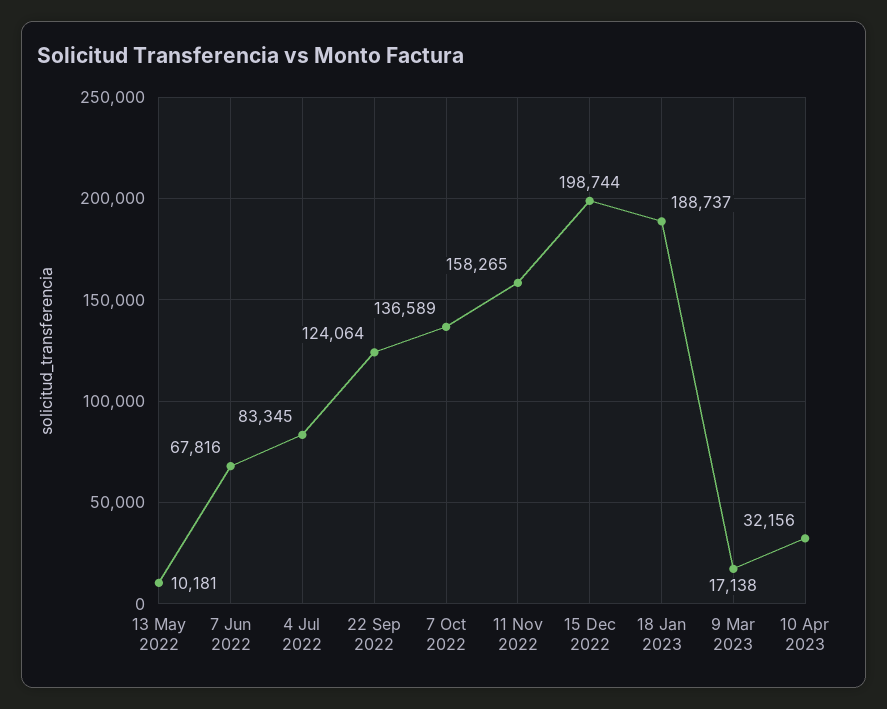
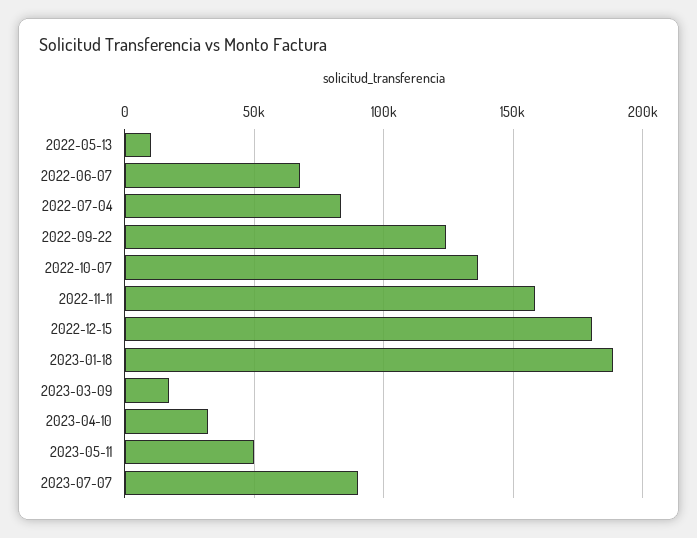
15 Dec 2022: 198744 -> 180000
2023-05-11: none -> 50000
2023-07-07: none -> 90000

